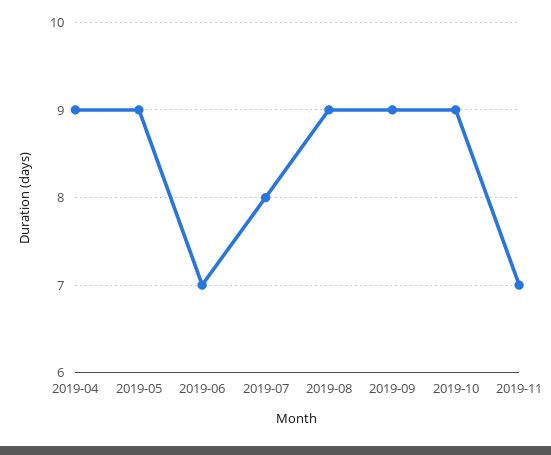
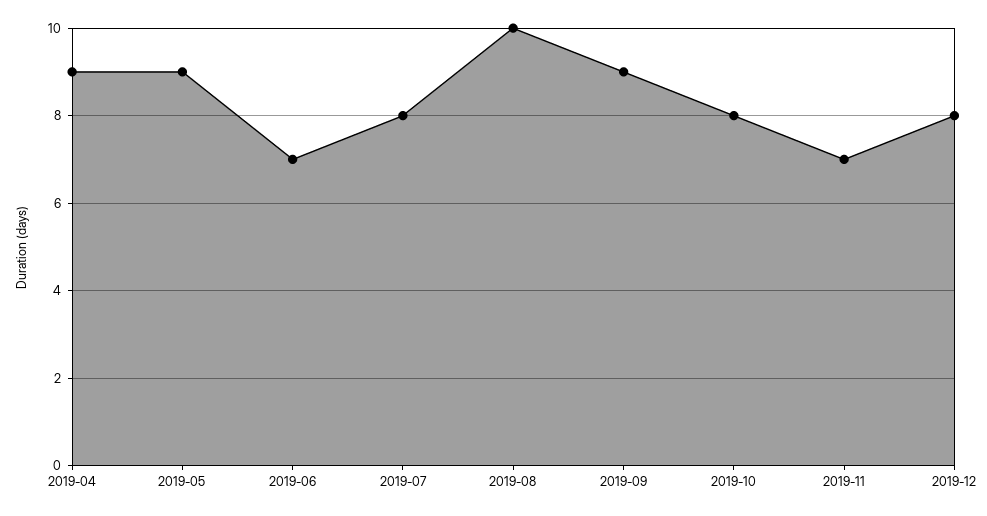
2019-08: 9 -> 10
2019-10: 9 -> 8
2019-12: none -> 8

